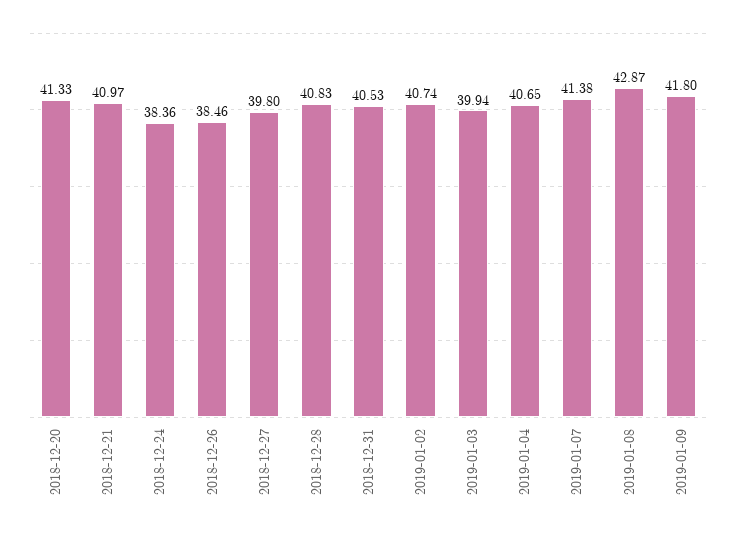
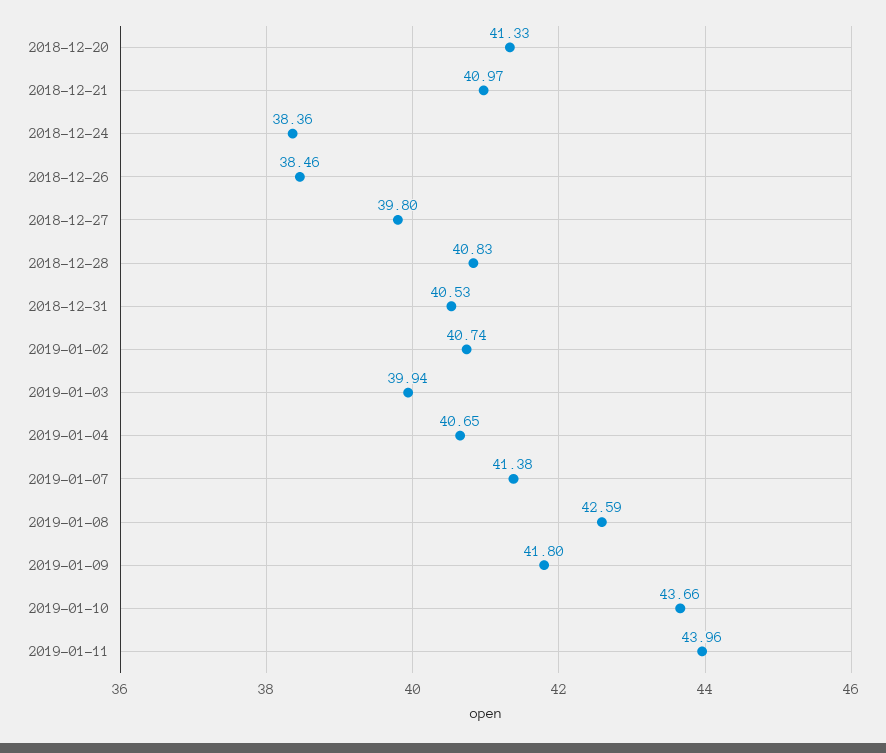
2019-01-08: 42.87 -> 42.59
2019-01-10: none -> 43.66
2019-01-11: none -> 43.96

